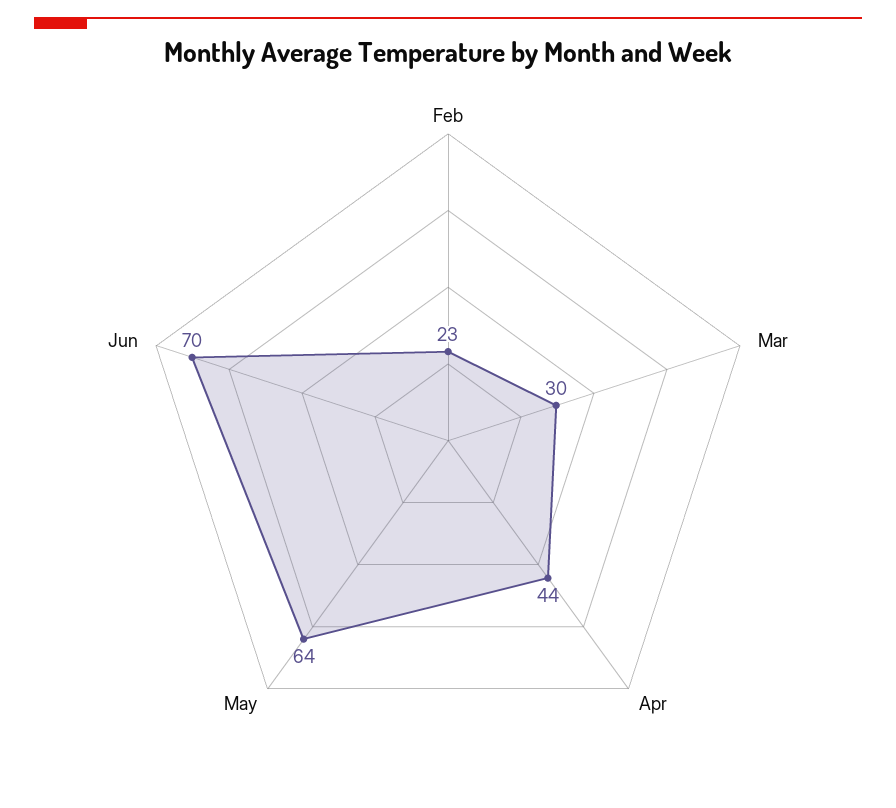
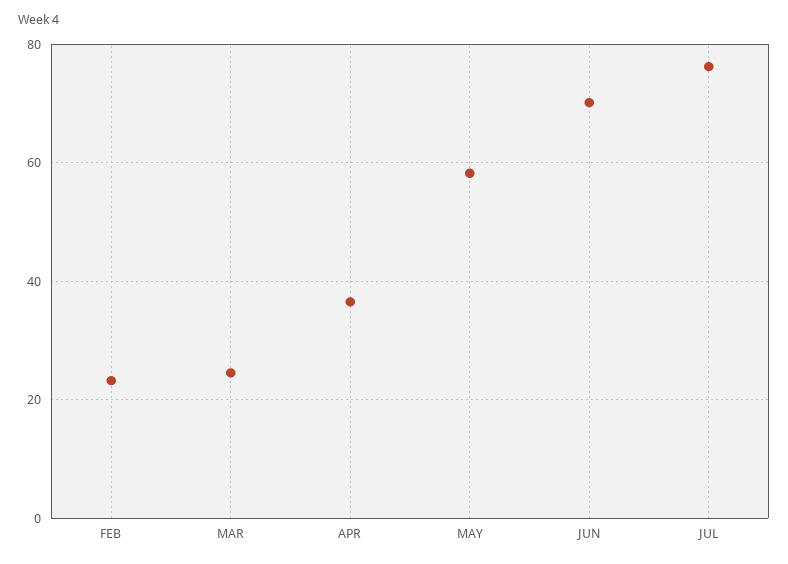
Mar: 30 -> 24
Apr: 44 -> 36
May: 64 -> 58
JUL: none -> 76

